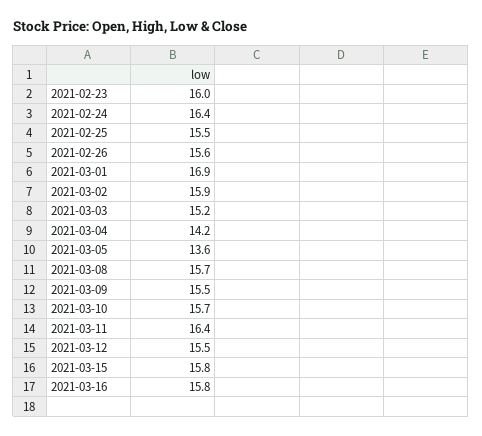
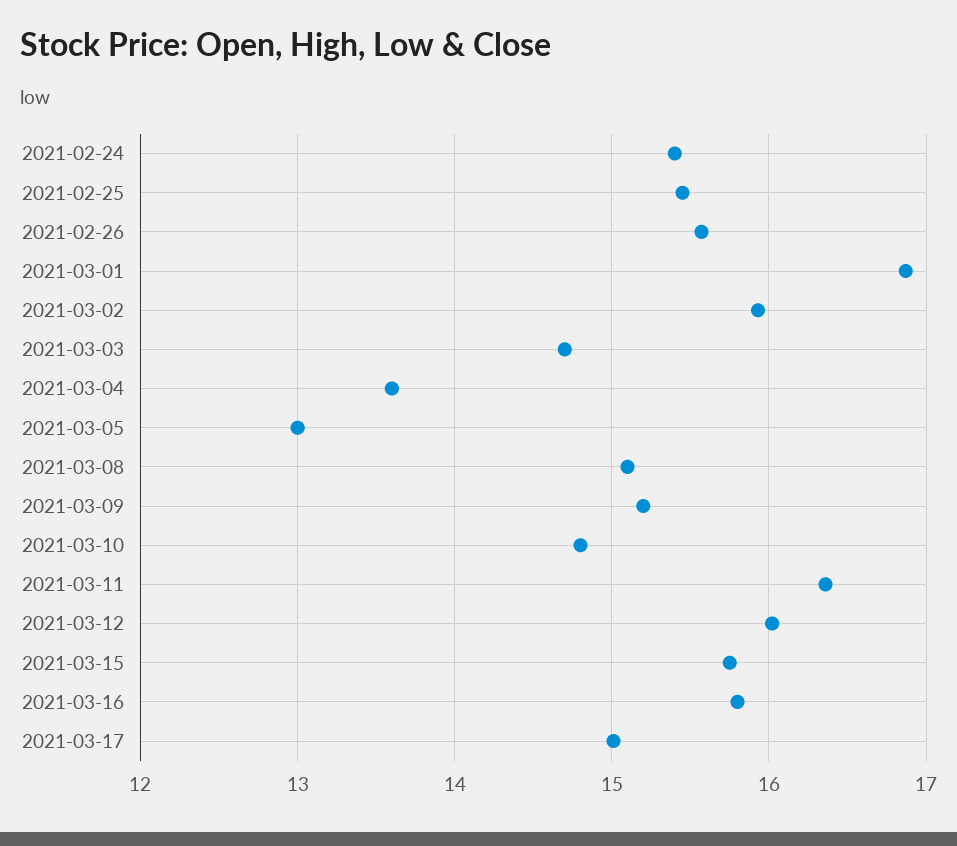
2021-02-23: 16 -> none
2021-02-24: 16.4 -> 15.4
2021-03-03: 15.2 -> 14.7
2021-03-04: 14.2 -> 13.6
2021-03-05: 13.6 -> 13
2021-03-08: 15.7 -> 15.1
2021-03-09: 15.5 -> 15.2
2021-03-10: 15.7 -> 14.8
2021-03-12: 15.5 -> 16
2021-03-17: none -> 15

